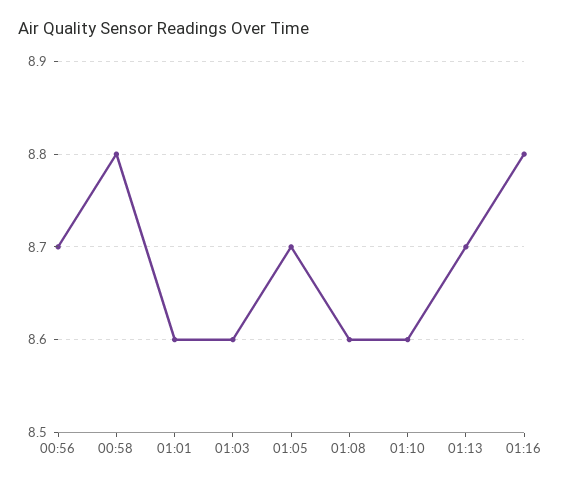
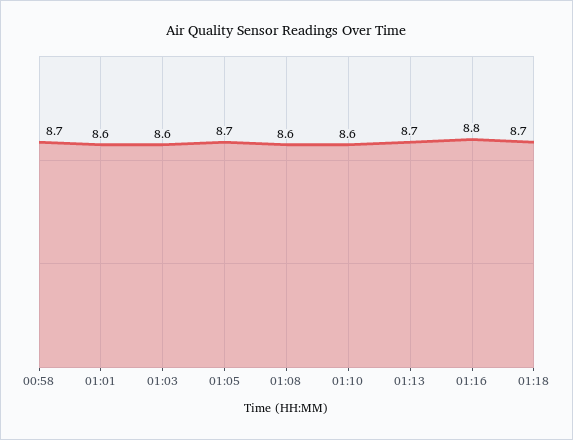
00:56: 8.7 -> none
00:58: 8.8 -> 8.7
01:18: none -> 8.7

